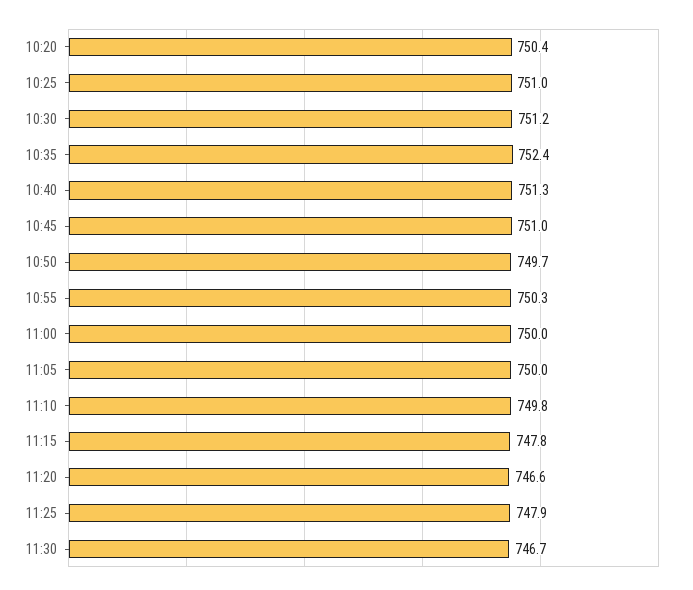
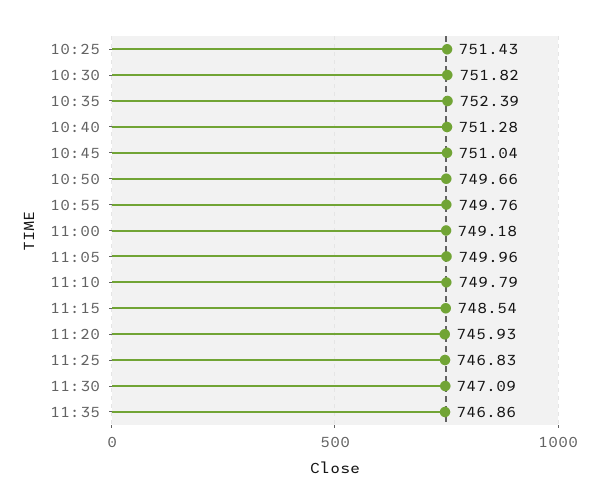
10:20: 750.4 -> none
10:25: 751 -> 751.43
10:30: 751.2 -> 751.82
10:55: 750.3 -> 749.76
11:00: 750 -> 749.18
11:15: 747.8 -> 748.54
11:20: 746.6 -> 745.93
11:25: 747.9 -> 746.83
11:30: 746.7 -> 747.09
11:35: none -> 746.86

